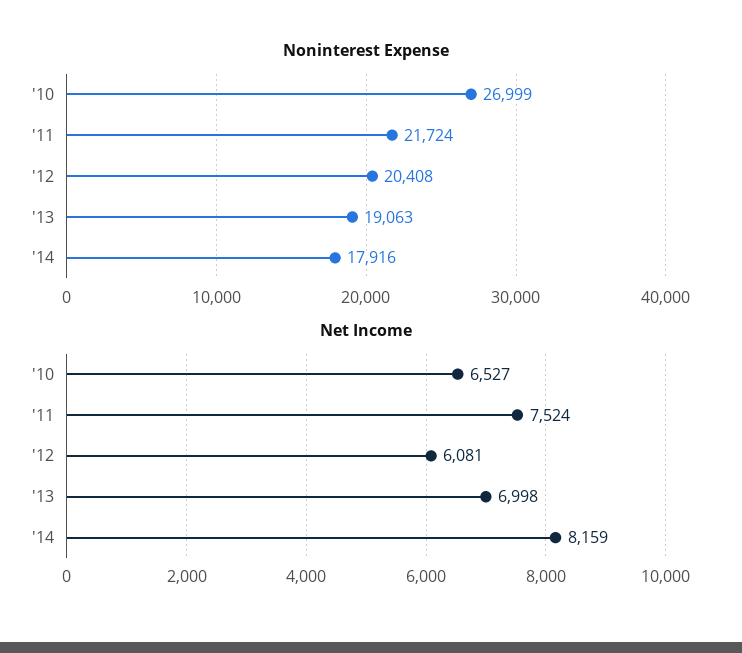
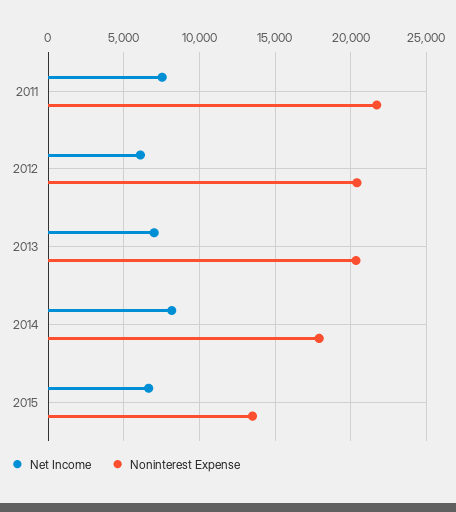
Noninterest Expense, '10: 26999 -> none
Noninterest Expense, '13: 19063 -> 20500
Net Income, '10: 6527 -> none
Net Income, 2015: none -> 6500
Noninterest Expense, 2015: none -> 13500

